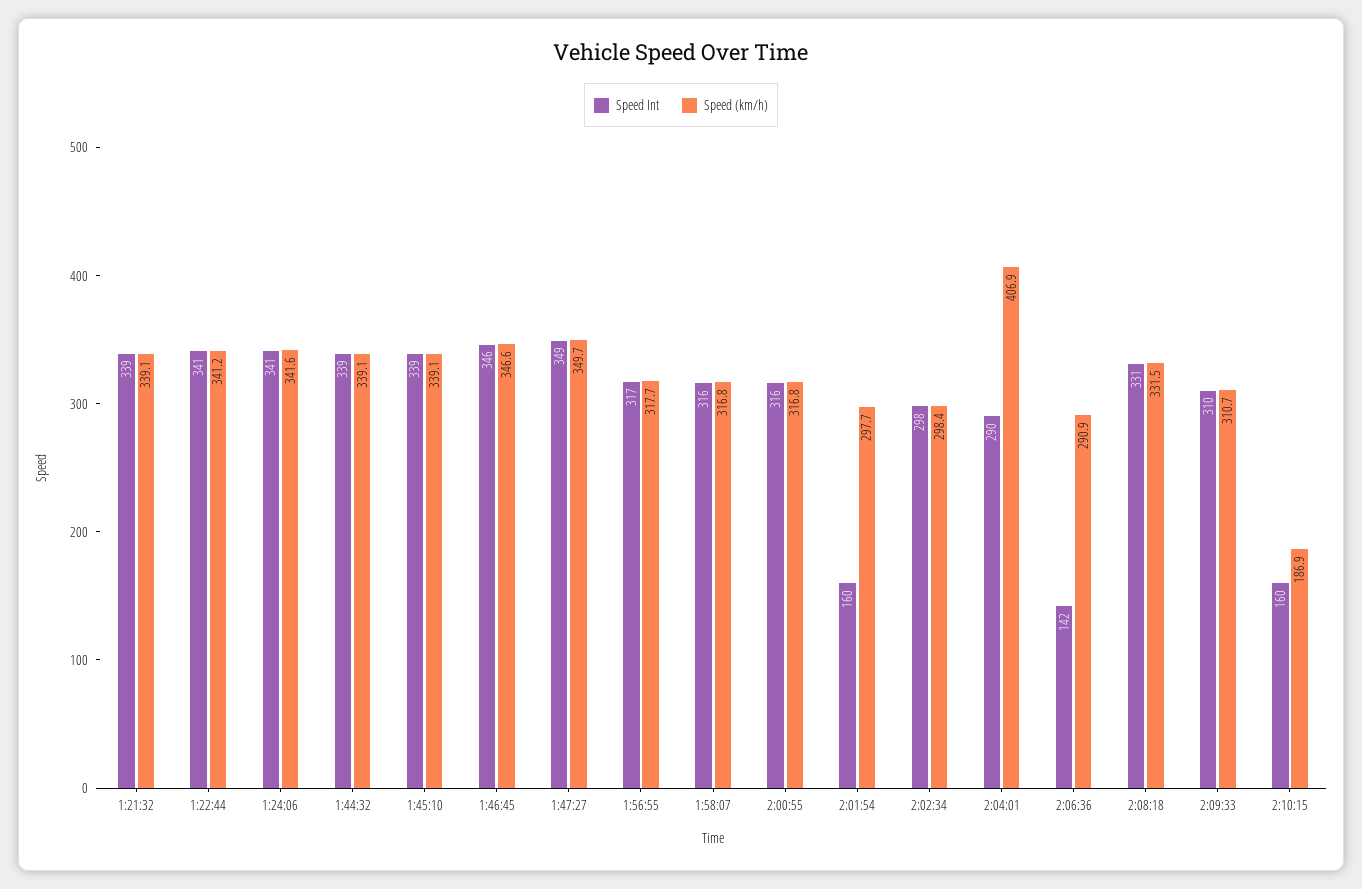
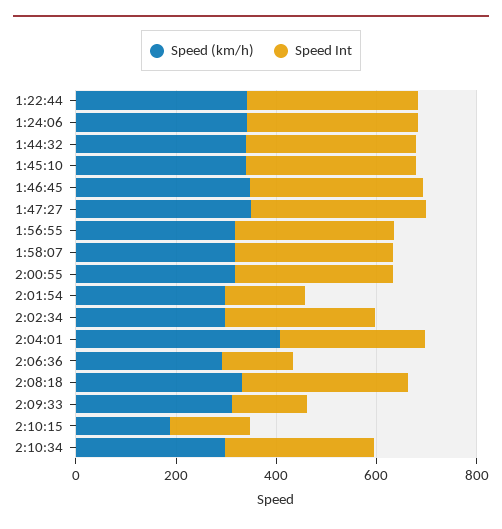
Speed Int, 1:21:32: 339 -> none
Speed (km/h), 1:21:32: 339.1 -> none
Speed Int, 2:09:33: 310 -> 150
Speed (km/h), 2:10:34: none -> 300
Speed Int, 2:10:34: none -> 300

